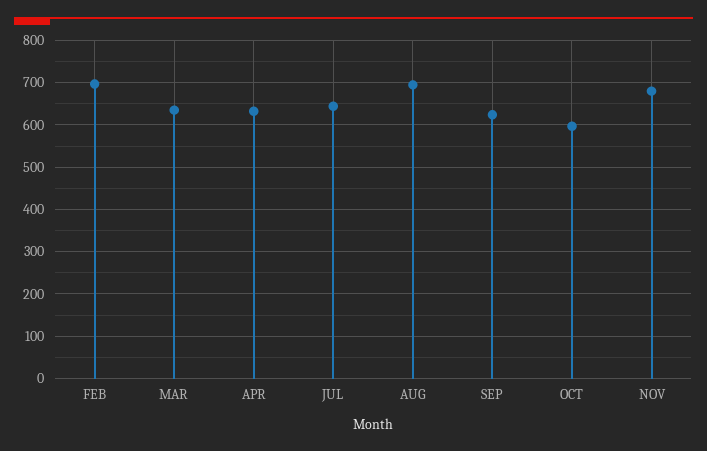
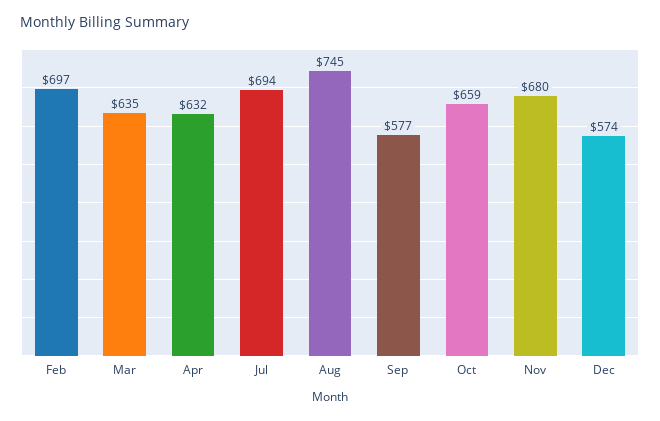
JUL: 640 -> 694
AUG: 700 -> 745
SEP: 620 -> 577
OCT: 600 -> 659
Dec: none -> 574

